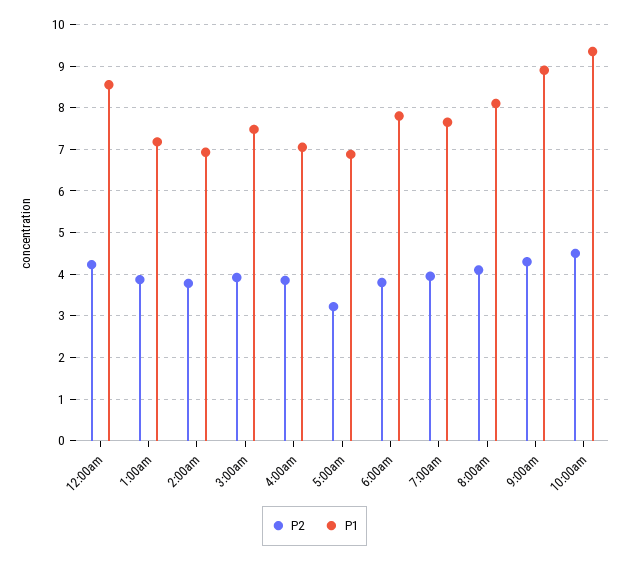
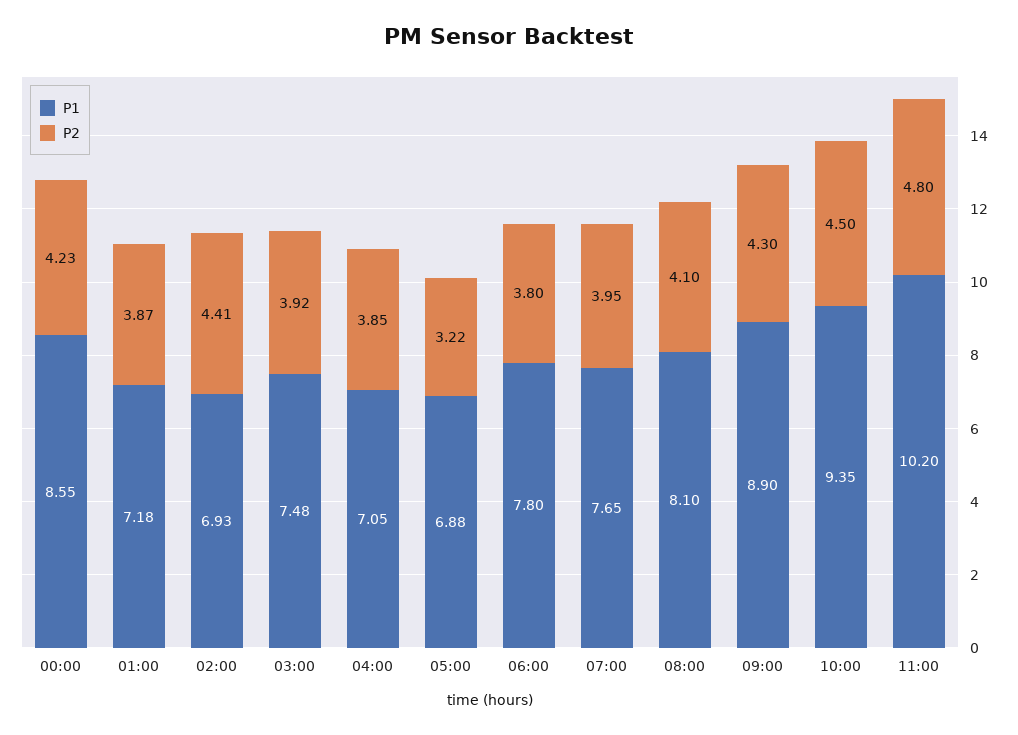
P2, 2:00am: 3.8 -> 4.41
P1, 11:00: none -> 10.2
P2, 11:00: none -> 4.8

